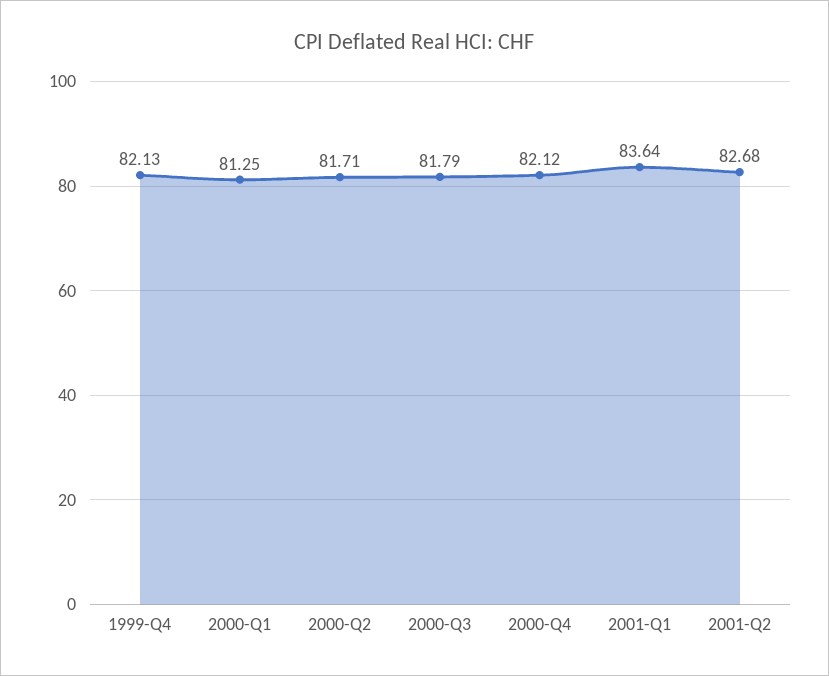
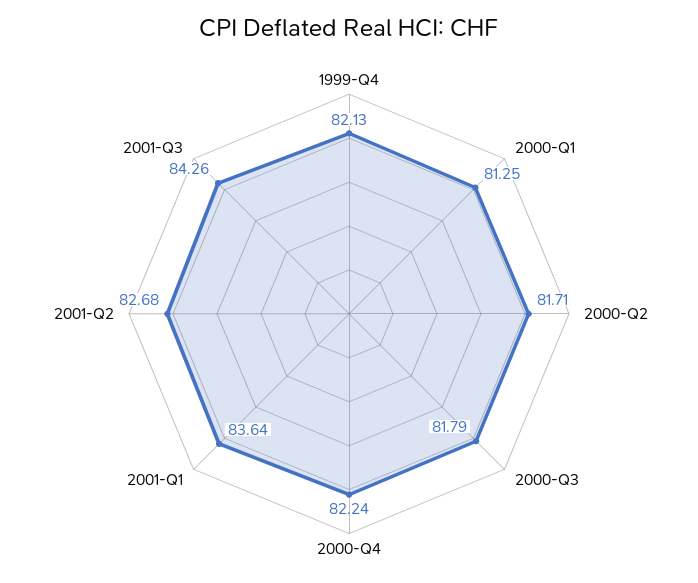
2000-Q4: 82.12 -> 82.24
2001-Q3: none -> 84.26

